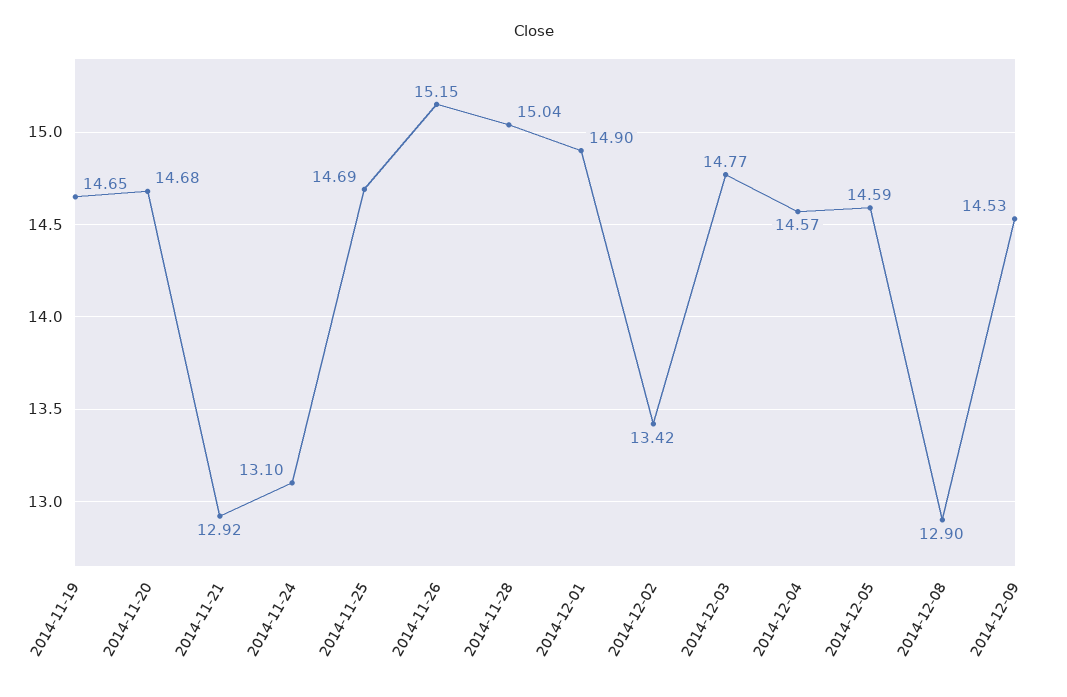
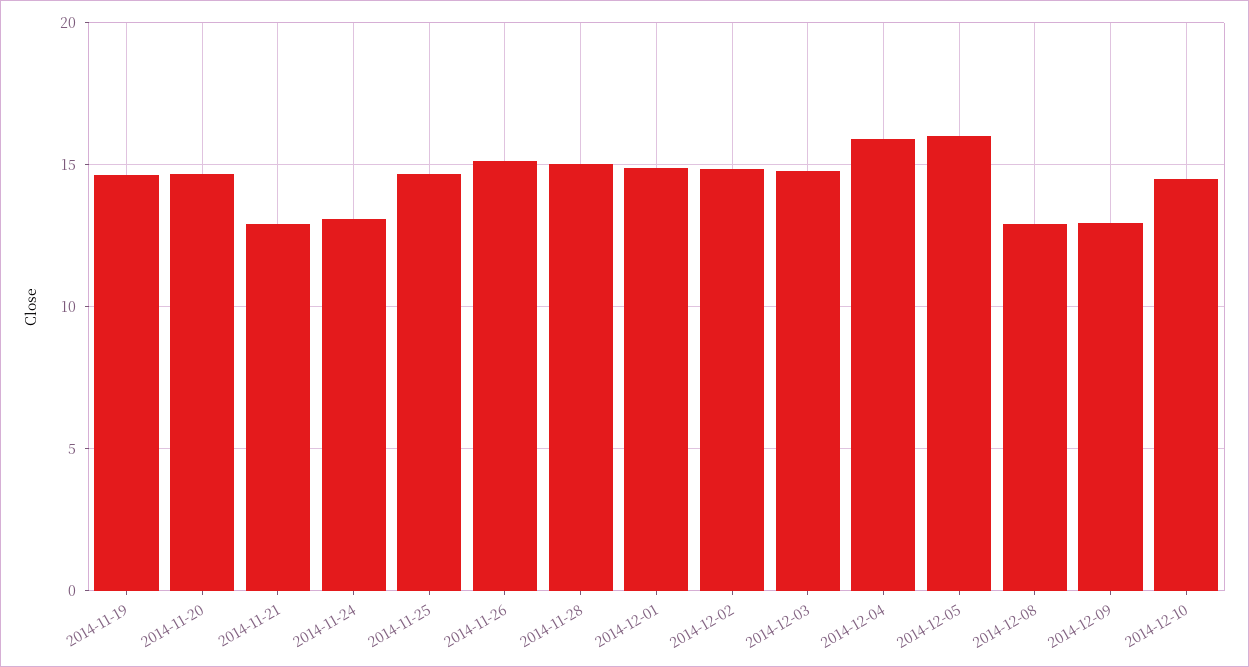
2014-12-02: 13.42 -> 15
2014-12-04: 14.57 -> 16
2014-12-05: 14.59 -> 16
2014-12-09: 14.53 -> 13
2014-12-10: none -> 14.5

